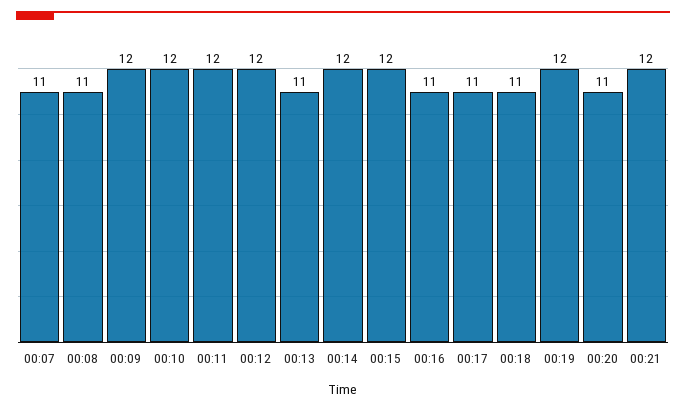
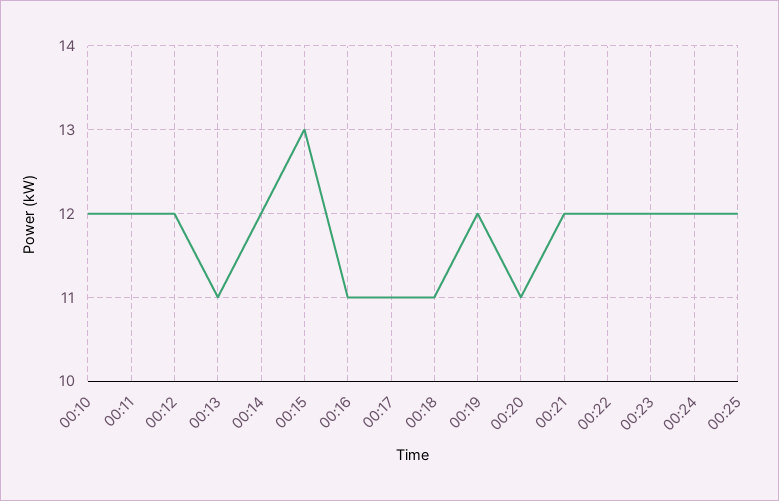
00:07: 11 -> none
00:08: 11 -> none
00:09: 12 -> none
00:15: 12 -> 13
00:22: none -> 12
00:23: none -> 12
00:24: none -> 12
00:25: none -> 12

